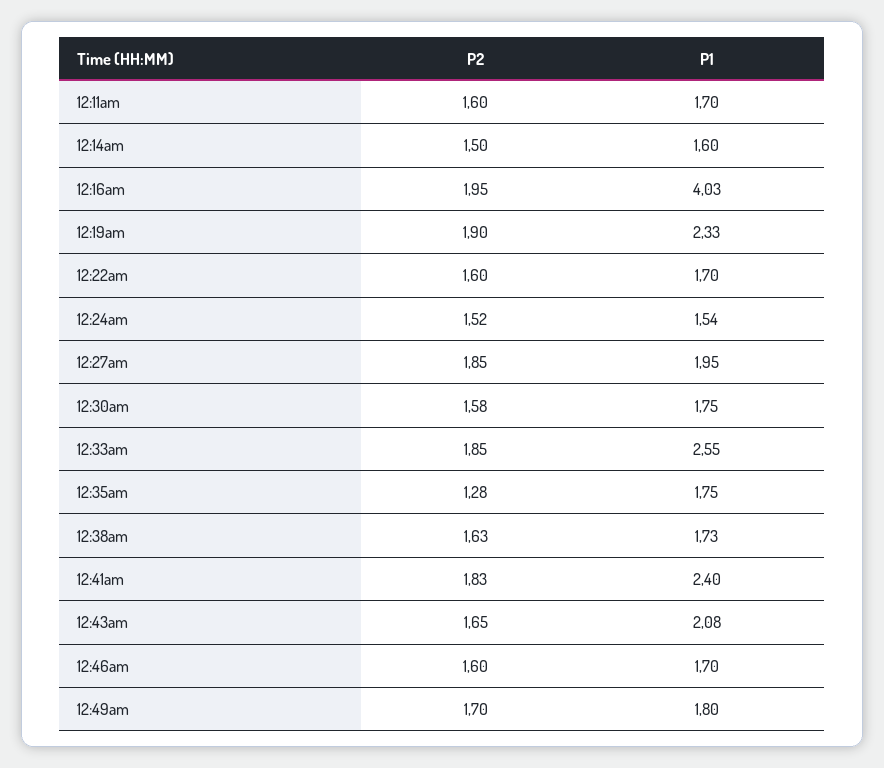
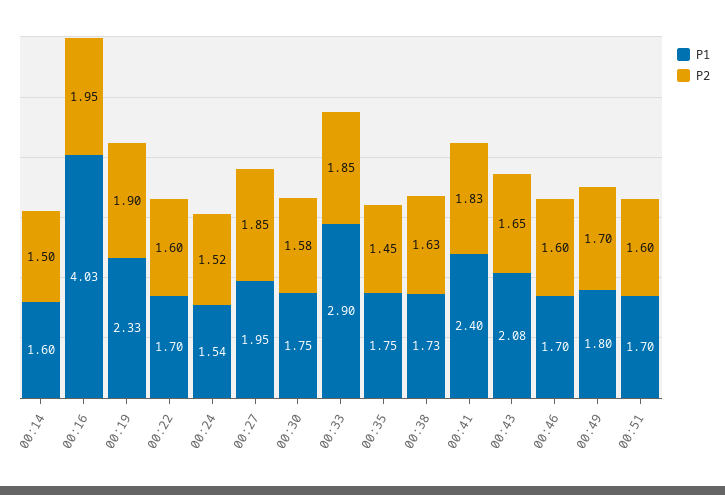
P2, 12:11am: 1.6 -> none
P1, 12:11am: 1.7 -> none
P1, 12:33am: 2.55 -> 2.9
P2, 12:35am: 1.28 -> 1.45
P1, 00:51: none -> 1.7
P2, 00:51: none -> 1.6

